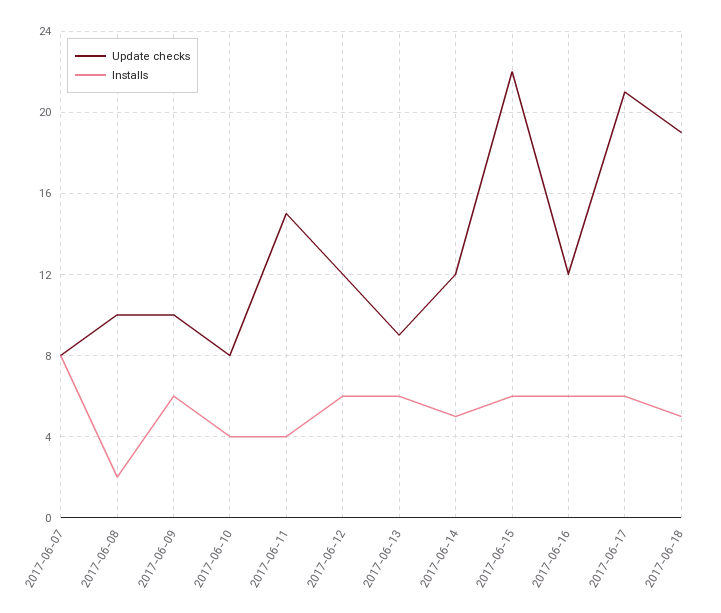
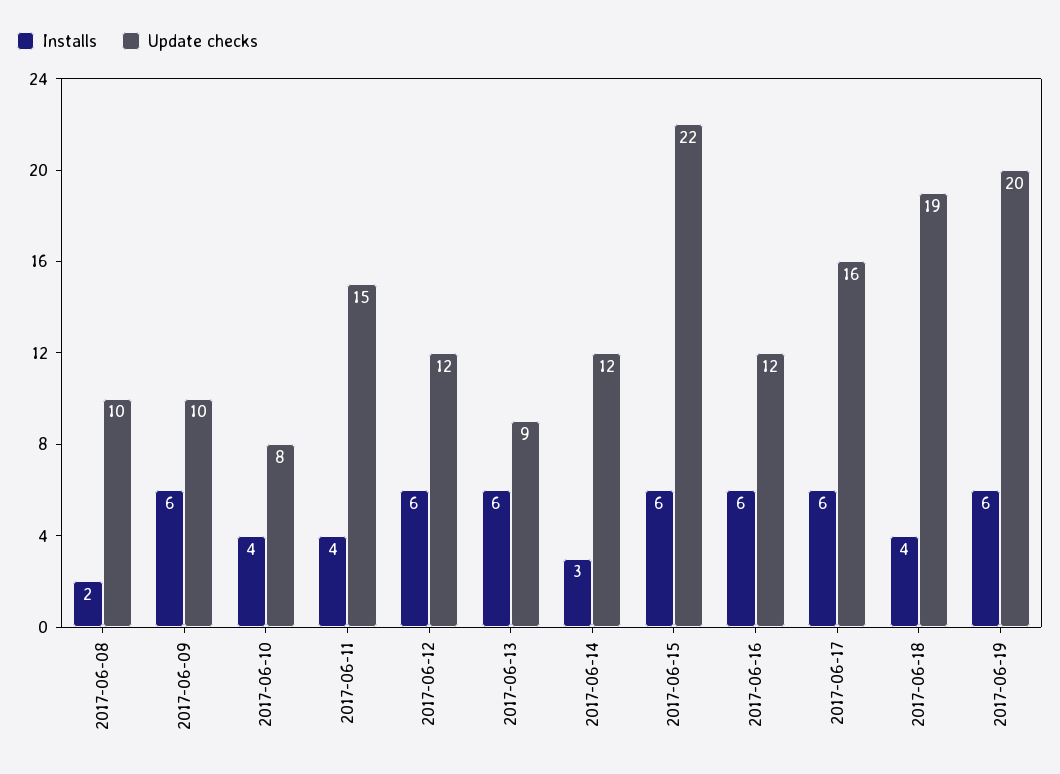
Update checks, 2017-06-07: 8 -> none
Installs, 2017-06-07: 8 -> none
Installs, 2017-06-14: 5 -> 3
Update checks, 2017-06-17: 21 -> 16
Installs, 2017-06-18: 5 -> 4
Installs, 2017-06-19: none -> 6
Update checks, 2017-06-19: none -> 20

